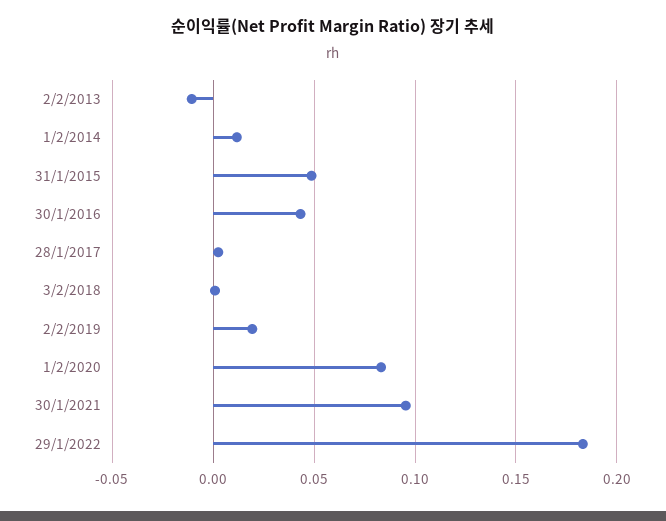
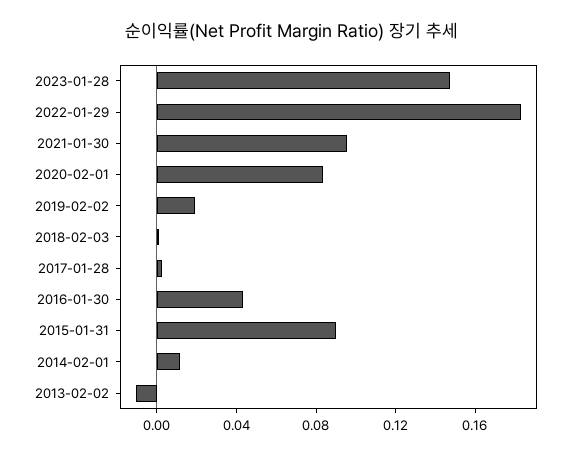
31/1/2015: 0.05 -> 0.09
2023-01-28: none -> 0.15

